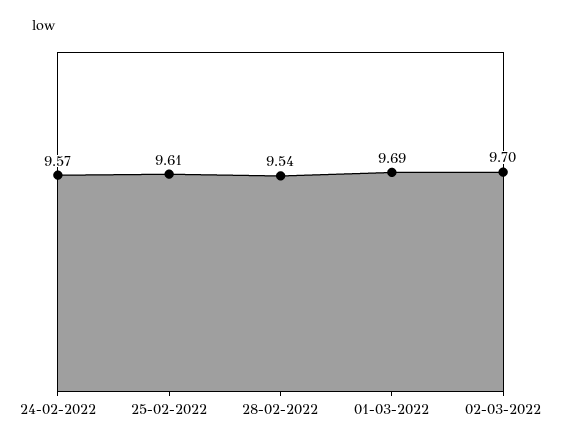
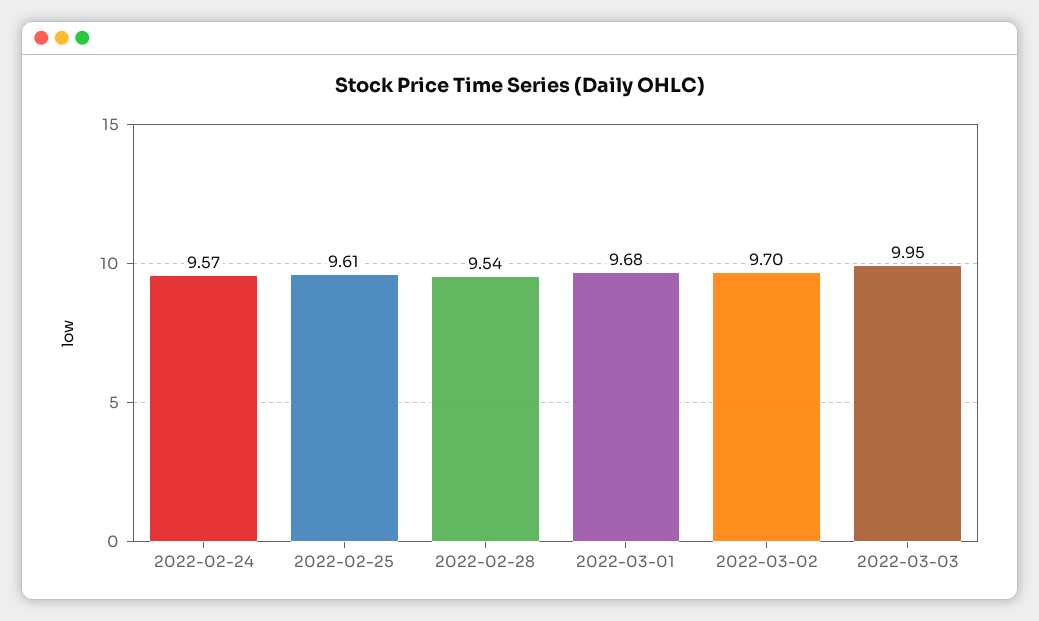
01-03-2022: 9.69 -> 9.68
2022-03-03: none -> 9.95

